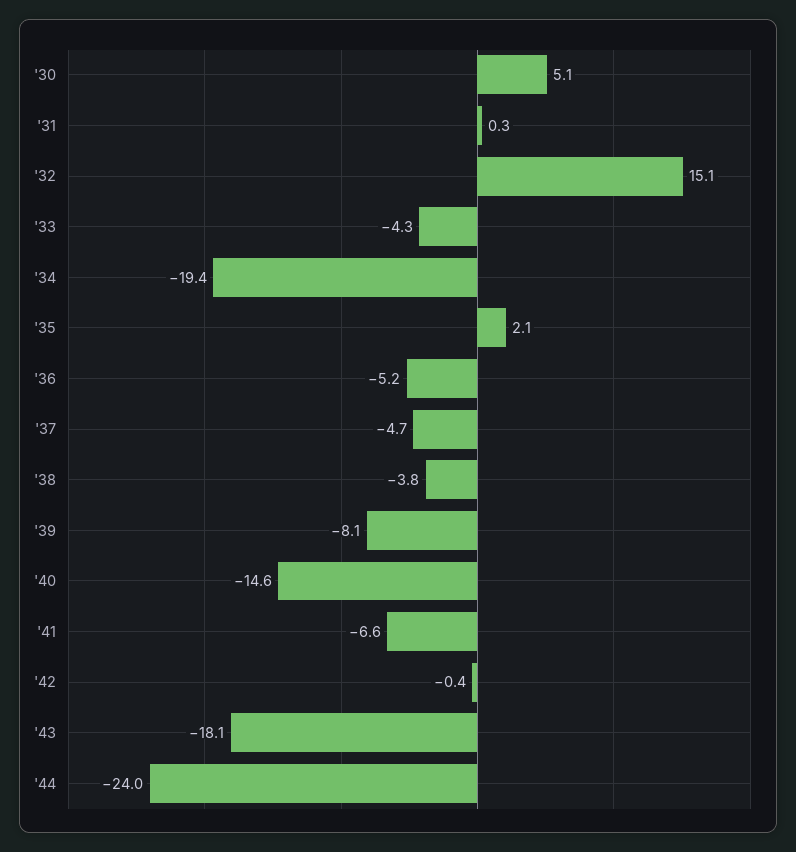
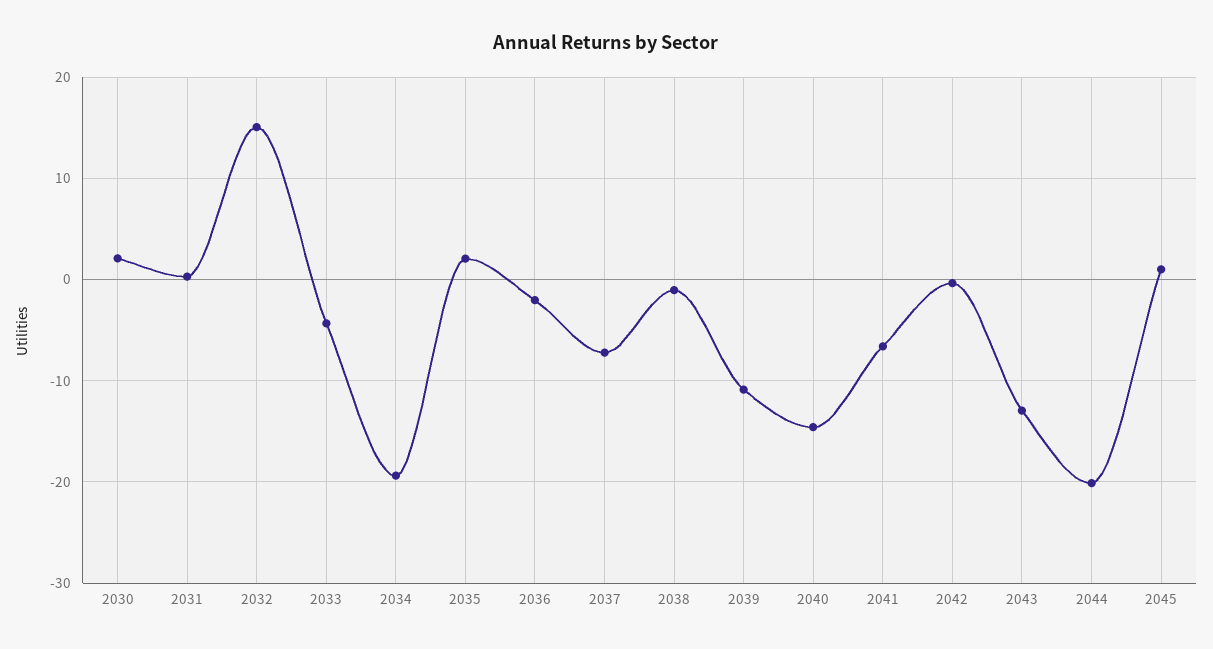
'30: 5.1 -> 2
'36: -5.2 -> -2
'37: -4.7 -> -7
'38: -3.8 -> -1
'39: -8.1 -> -11
'43: -18.1 -> -13
'44: -24 -> -20
2045: none -> 1

